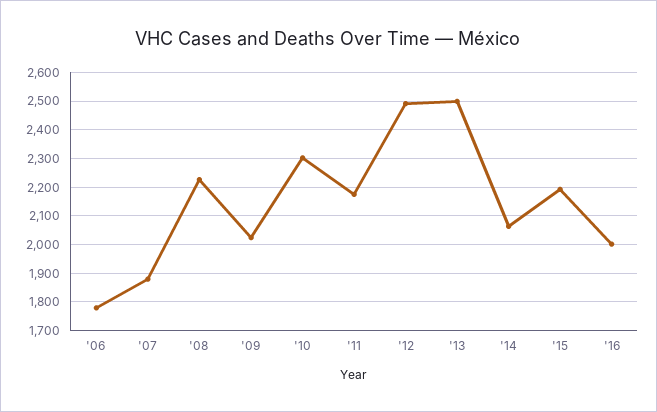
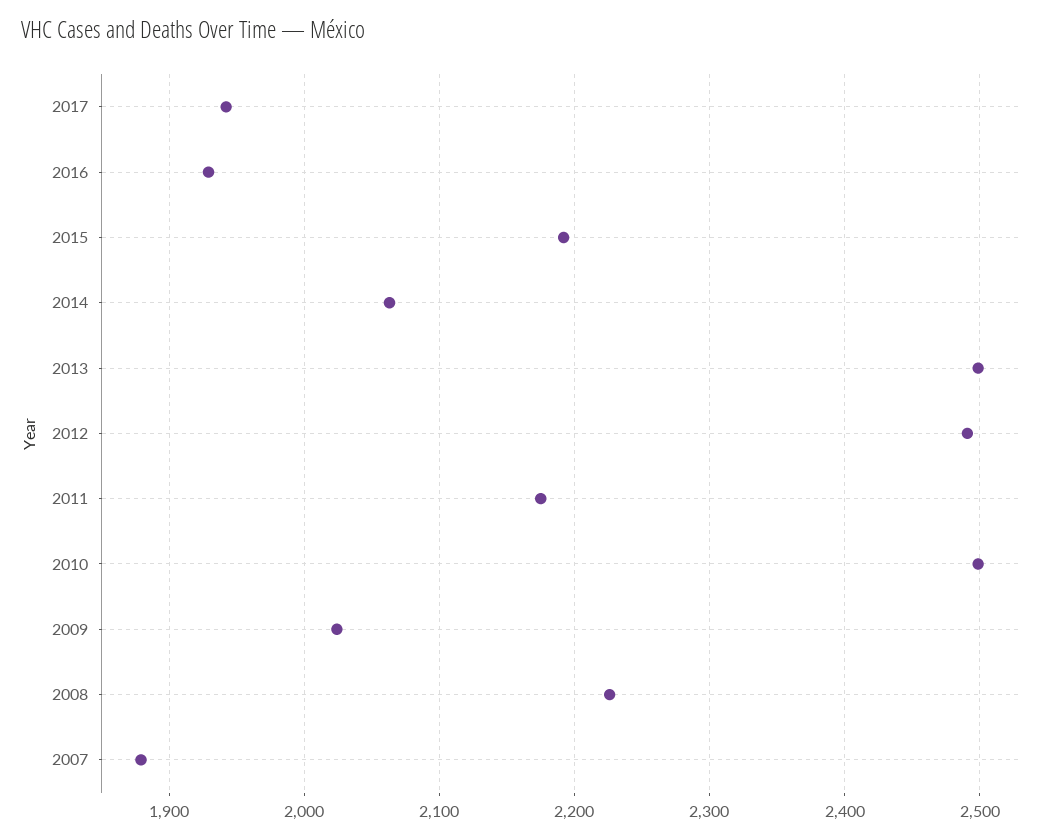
'06: 1775 -> none
'10: 2300 -> 2500
'16: 2000 -> 1930
2017: none -> 1940

